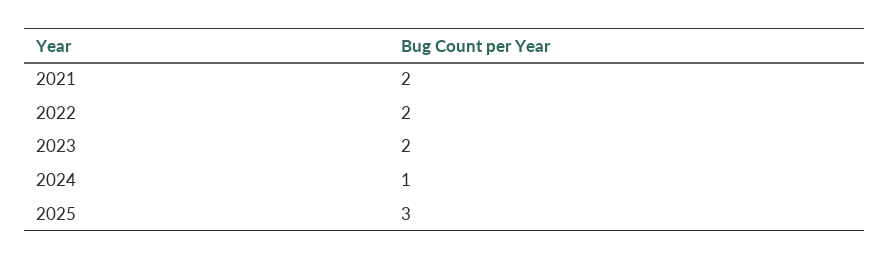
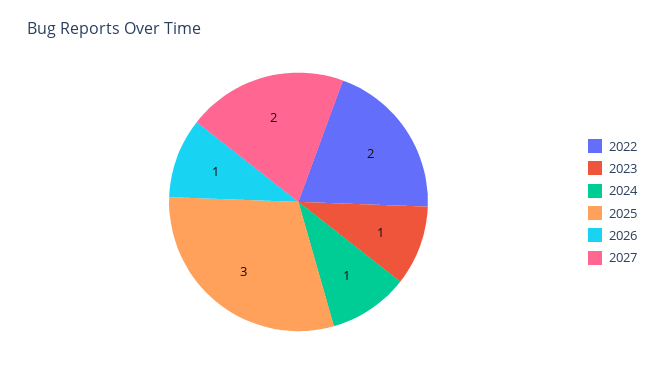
2021: 2 -> none
2023: 2 -> 1
2026: none -> 1
2027: none -> 2

